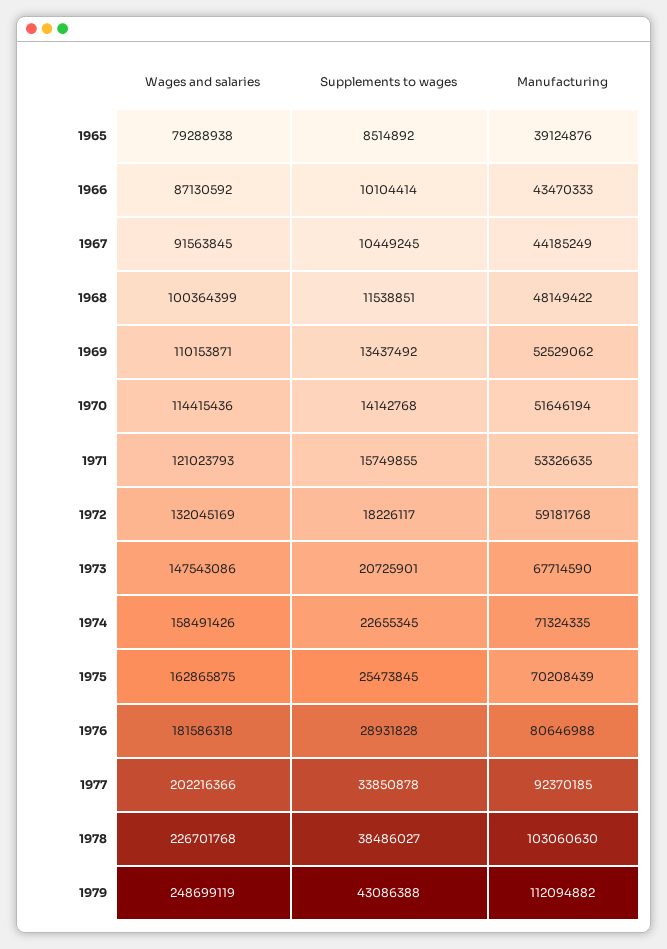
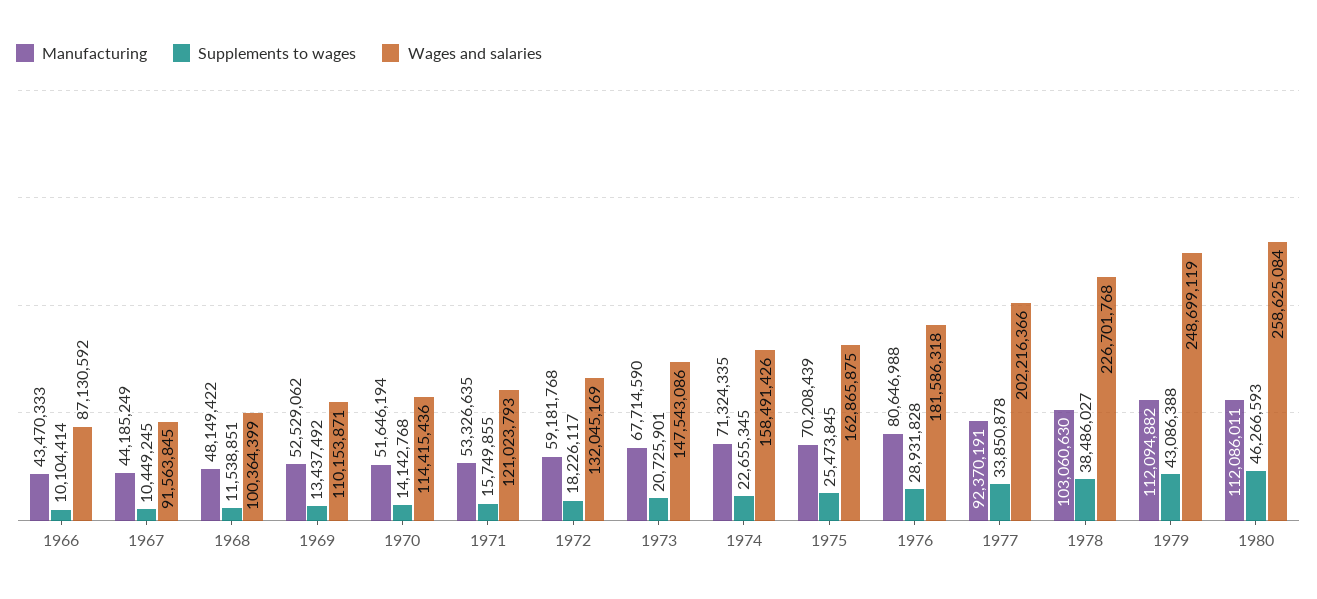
Wages and salaries, 1965: 79288938 -> none
Supplements to wages, 1965: 8514892 -> none
Manufacturing, 1965: 39124876 -> none
Manufacturing, 1977: 92370185 -> 92370191
Manufacturing, 1980: none -> 112086011
Supplements to wages, 1980: none -> 46266593
Wages and salaries, 1980: none -> 258625084

